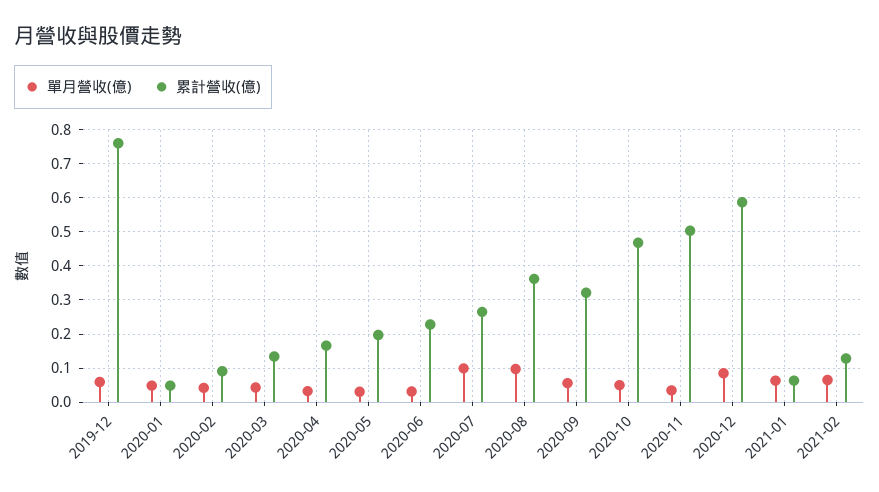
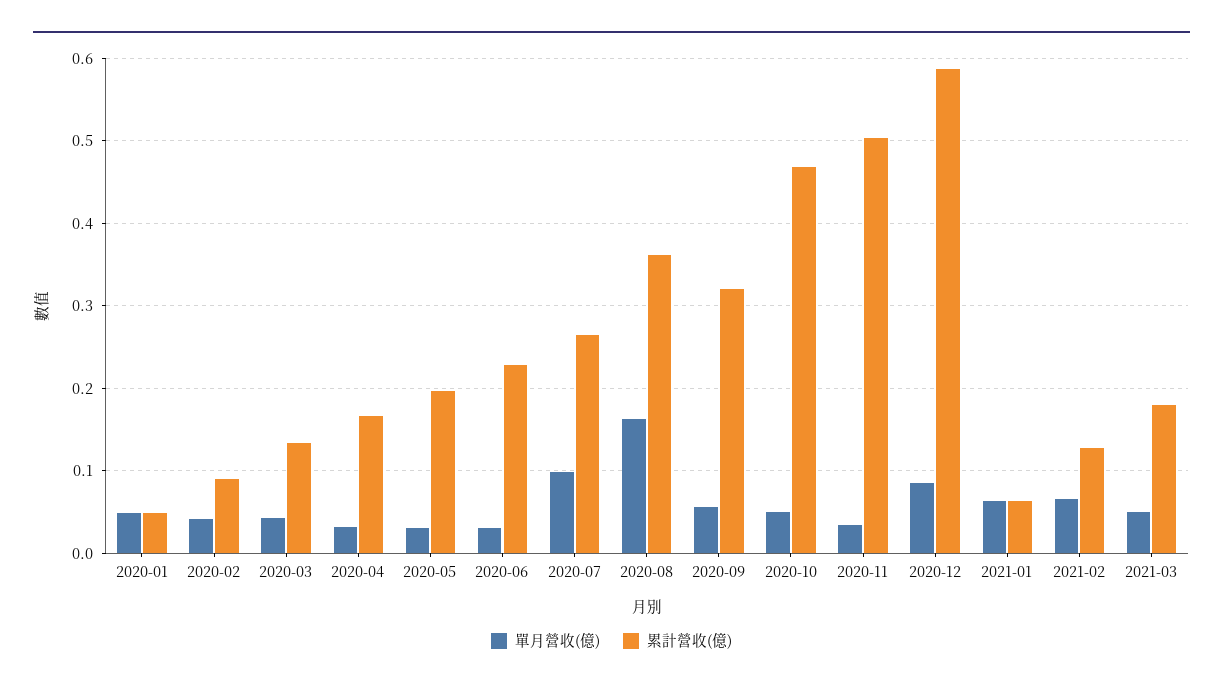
單月營收(億), 2019-12: 0.06 -> none
累計營收(億), 2019-12: 0.76 -> none
單月營收(億), 2020-08: 0.1 -> 0.16
單月營收(億), 2021-03: none -> 0.05
累計營收(億), 2021-03: none -> 0.18

